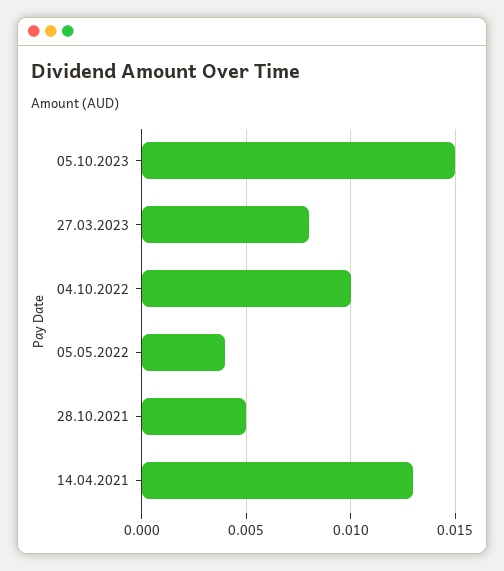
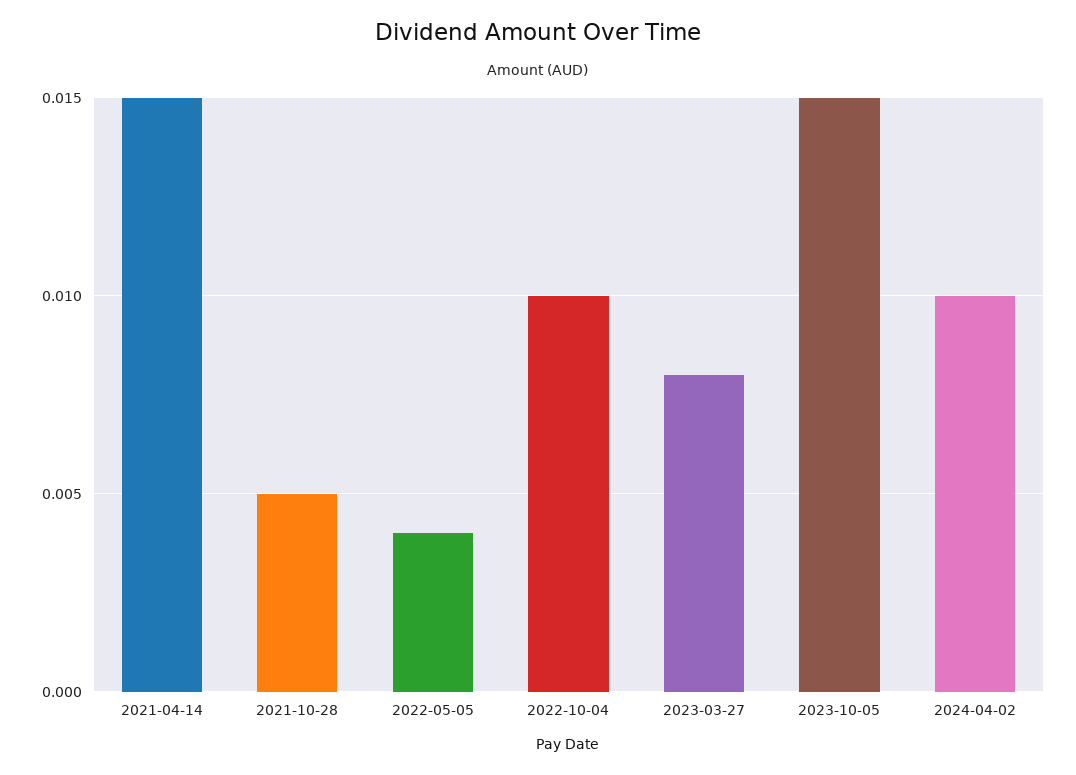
14.04.2021: 0.013 -> 0.015
2024-04-02: none -> 0.01

